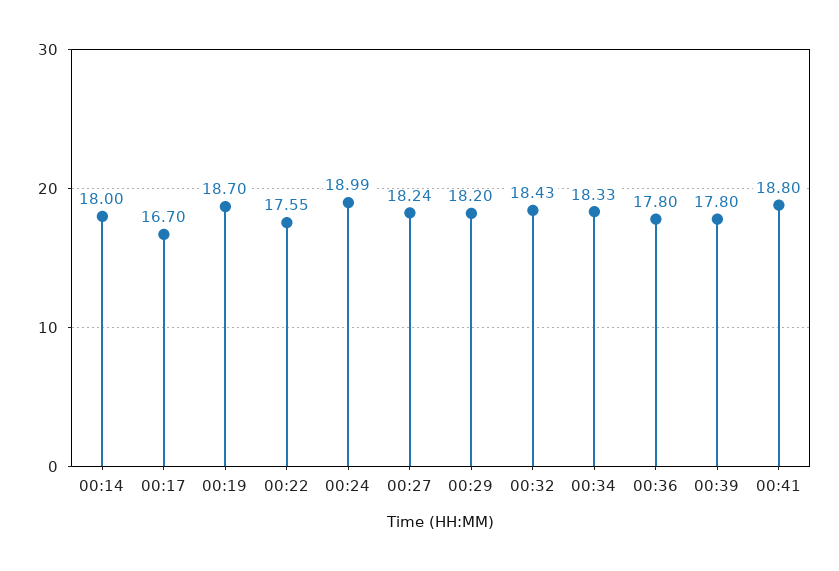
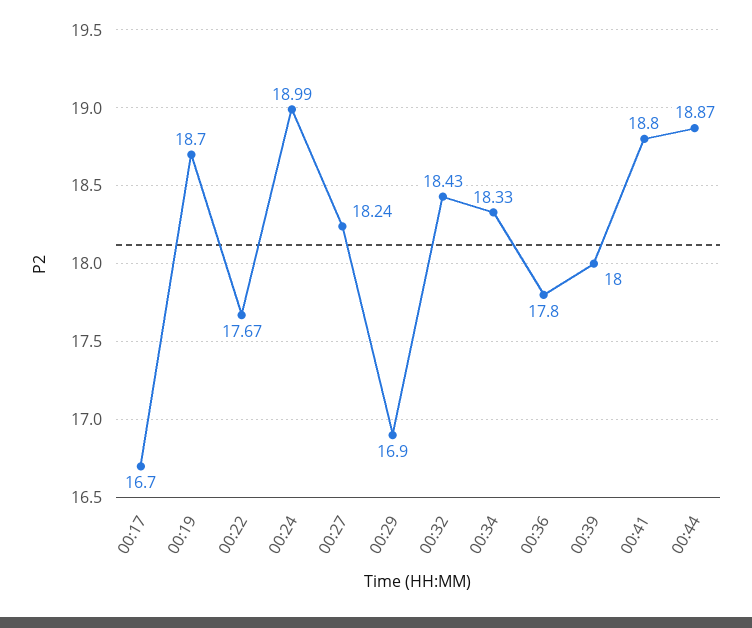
00:14: 18 -> none
00:22: 17.55 -> 17.67
00:29: 18.2 -> 16.9
00:39: 17.8 -> 18
00:44: none -> 18.87

